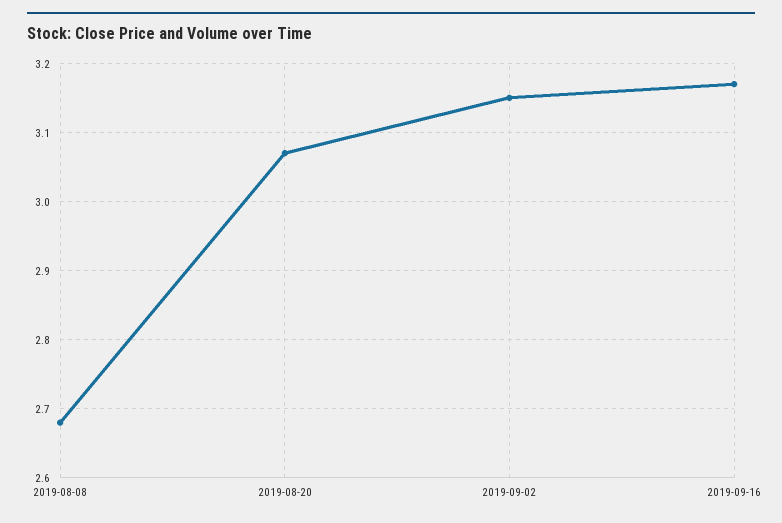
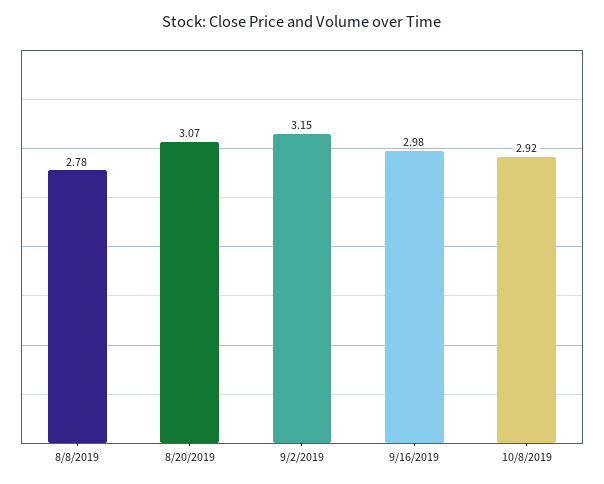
2019-08-08: 2.68 -> 2.78
2019-09-16: 3.17 -> 2.98
10/8/2019: none -> 2.92

